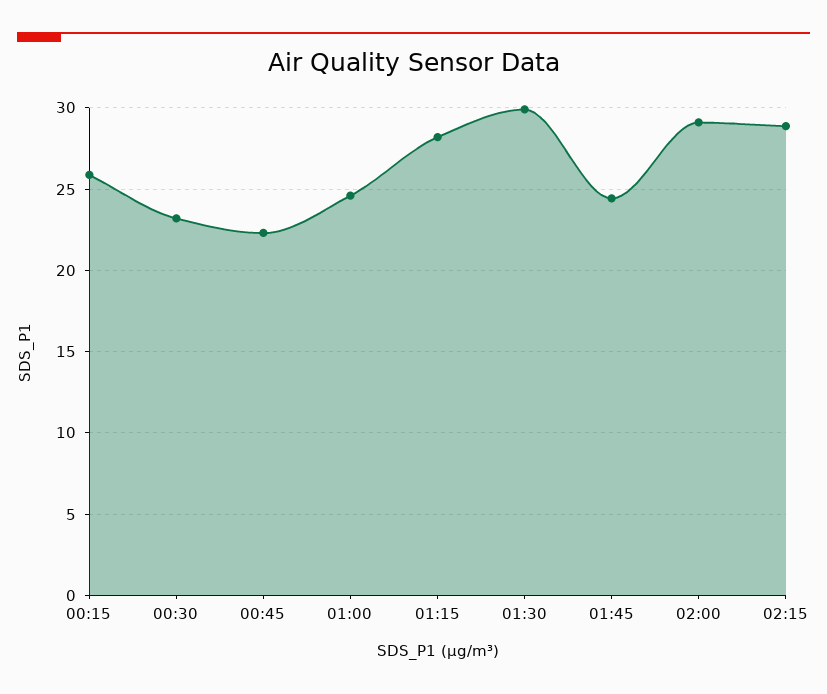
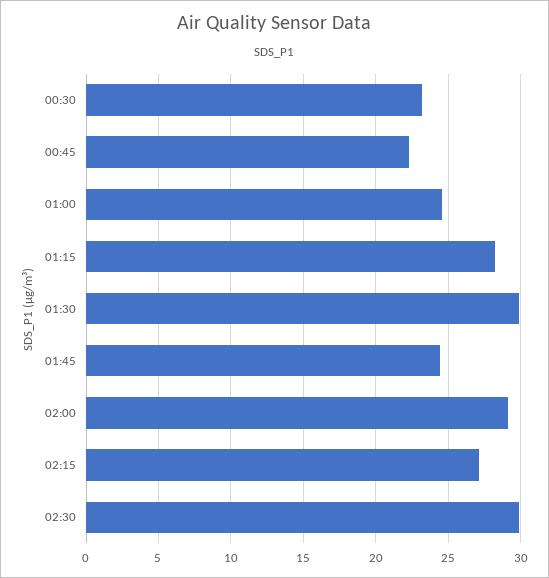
00:15: 26 -> none
02:15: 29 -> 27
02:30: none -> 30

